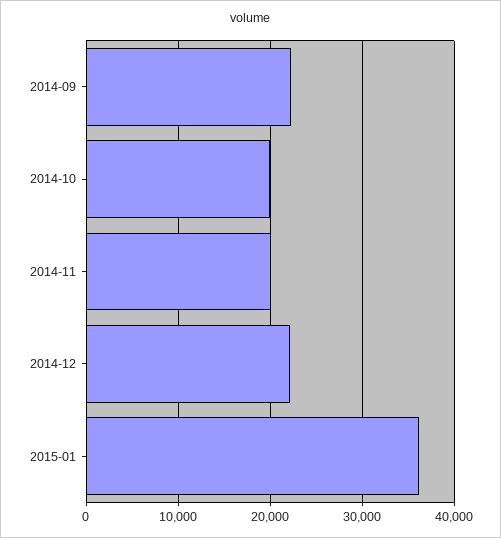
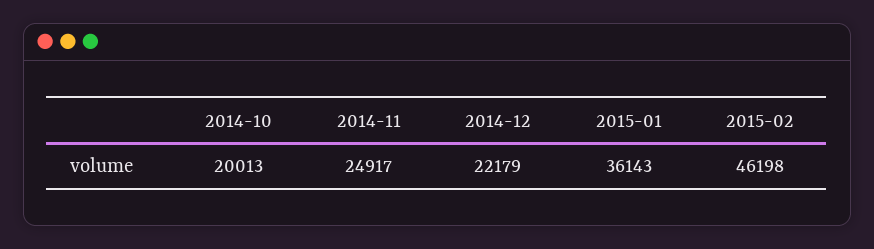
2014-09: 22000 -> none
2014-11: 20000 -> 24917
2015-02: none -> 46198

